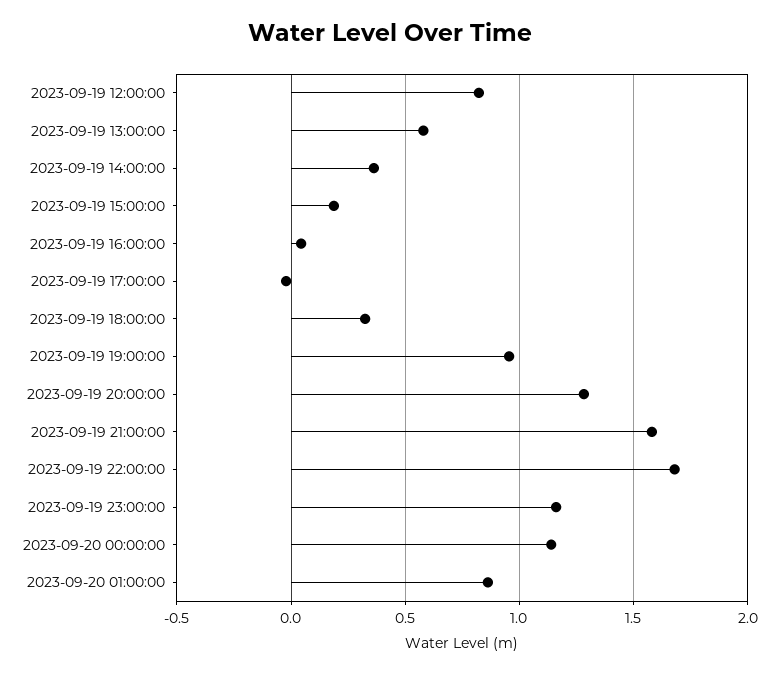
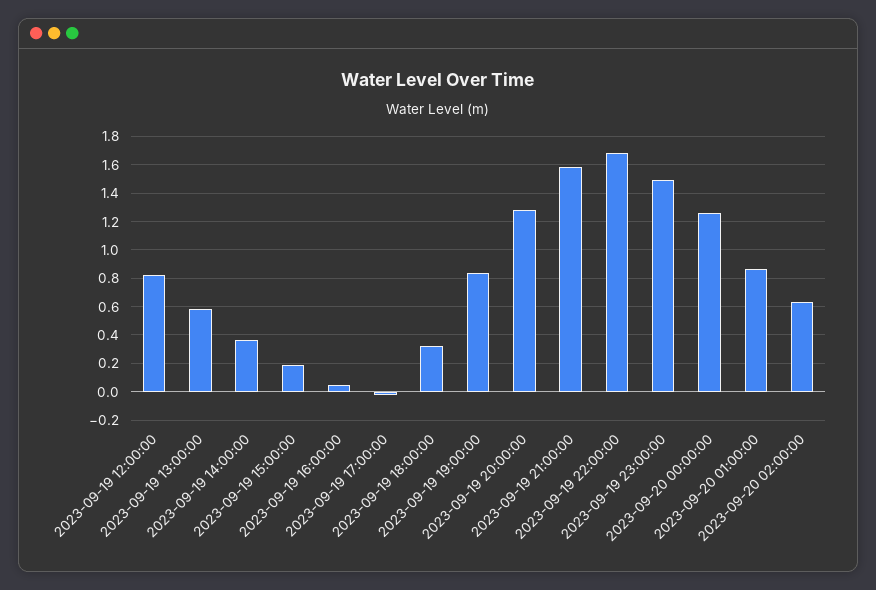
2023-09-19 19:00:00: 0.95 -> 0.85
2023-09-19 23:00:00: 1.15 -> 1.5
2023-09-20 00:00:00: 1.15 -> 1.25
2023-09-20 02:00:00: none -> 0.65

